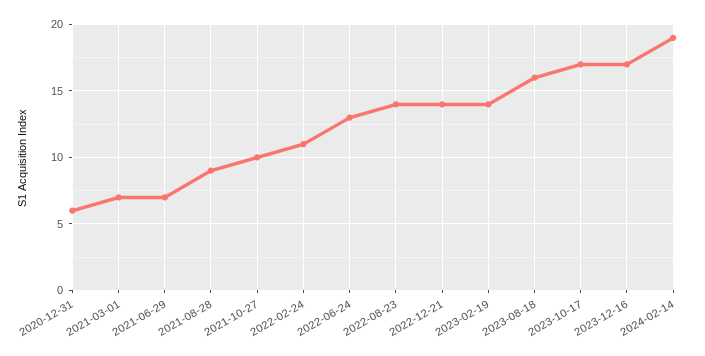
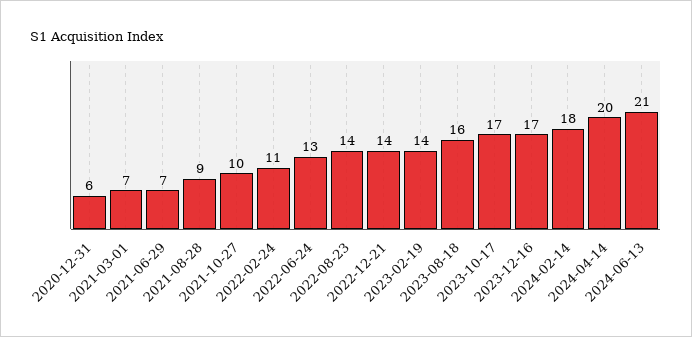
2024-02-14: 19 -> 18
2024-04-14: none -> 20
2024-06-13: none -> 21

